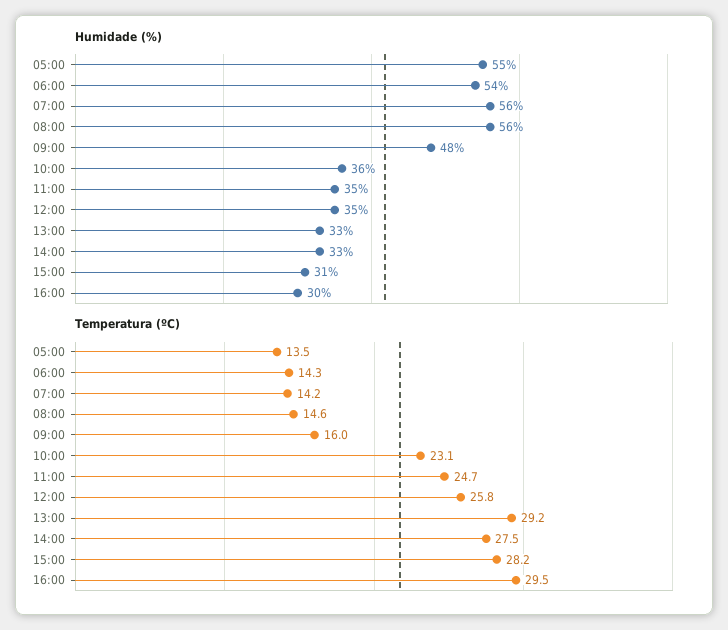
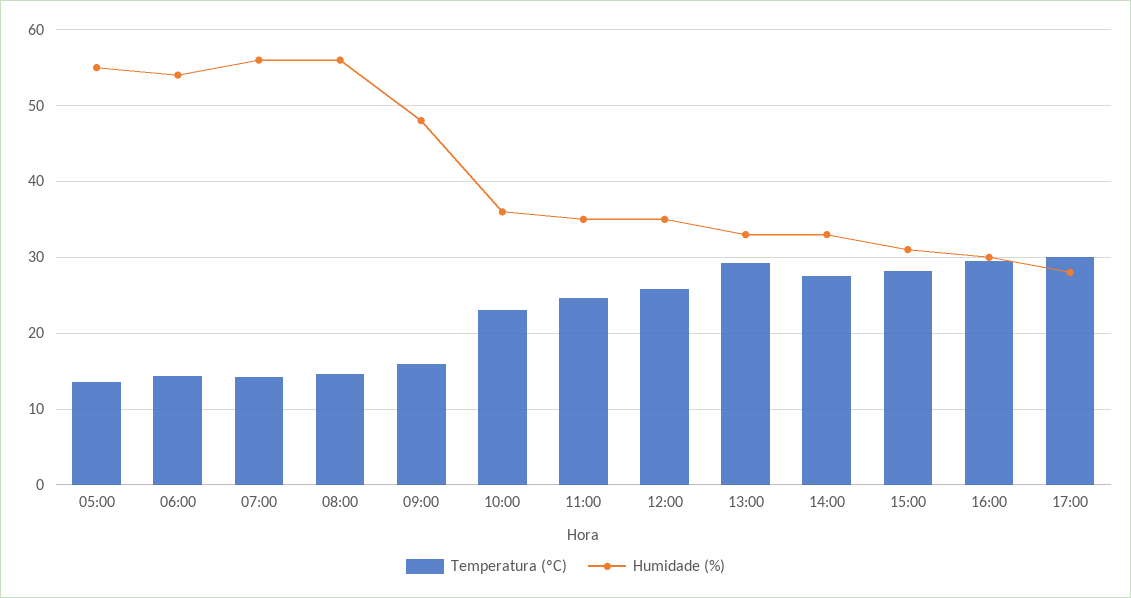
Temperatura (ºC), 17:00: none -> 30
Humidade (%), 17:00: none -> 28

